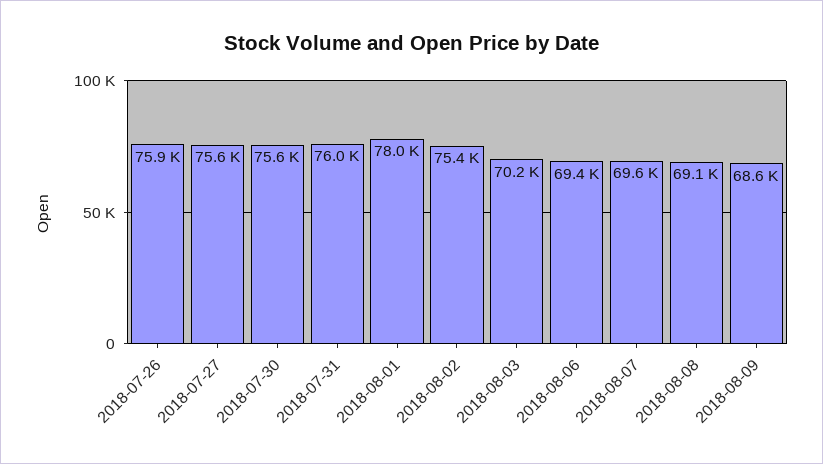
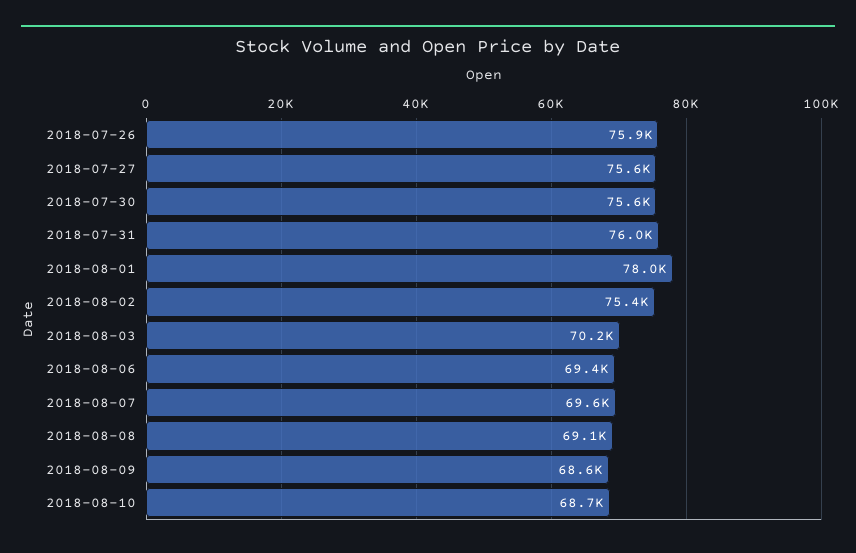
2018-08-10: none -> 68700

